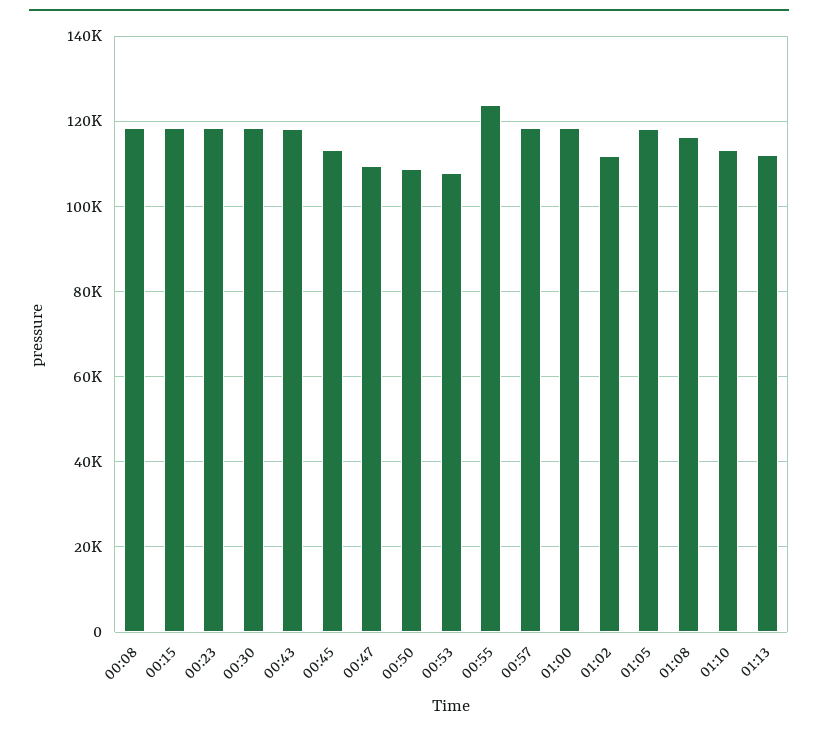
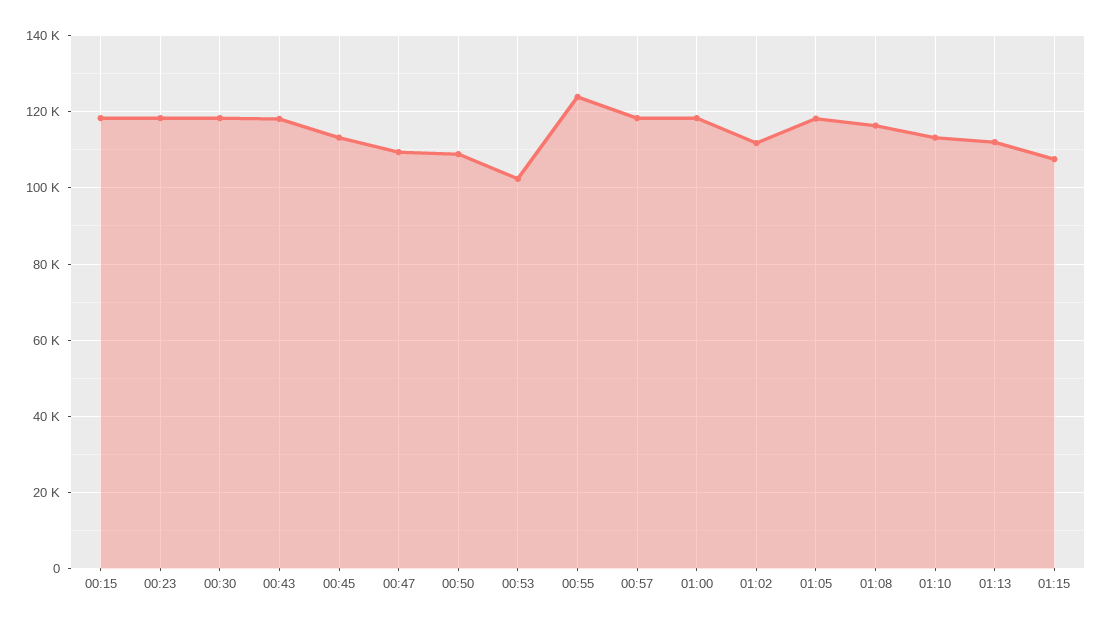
00:08: 118000 -> none
00:53: 108000 -> 102000
01:15: none -> 108000

